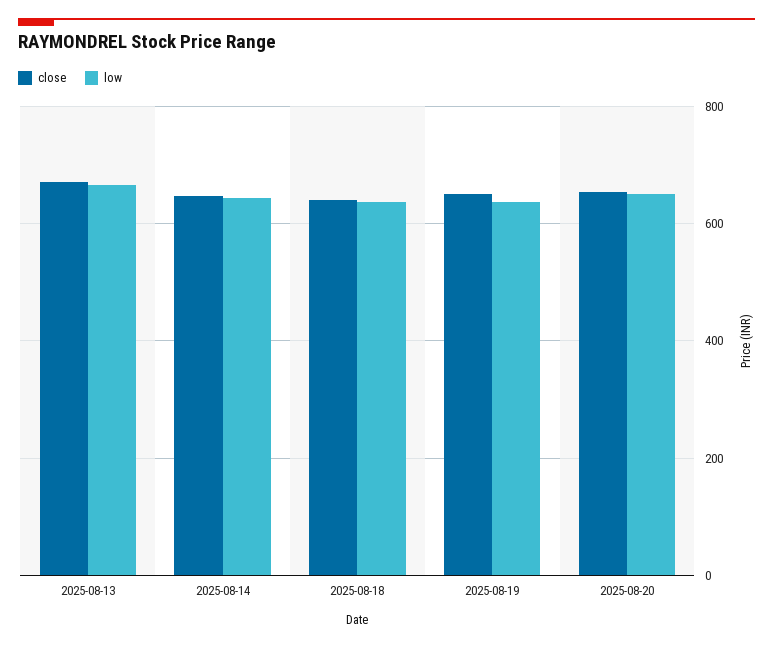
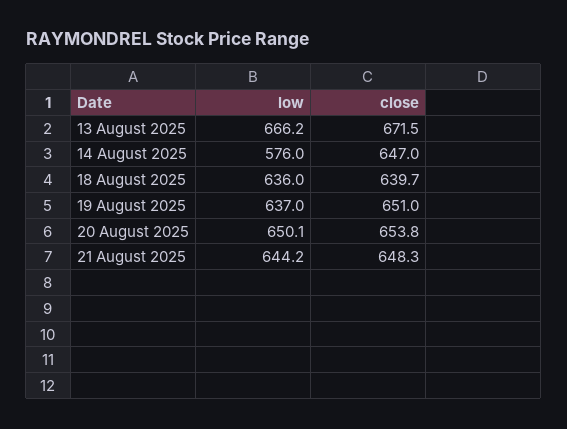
low, 2025-08-14: 640 -> 576
low, 21 August 2025: none -> 644.2
close, 21 August 2025: none -> 648.3

